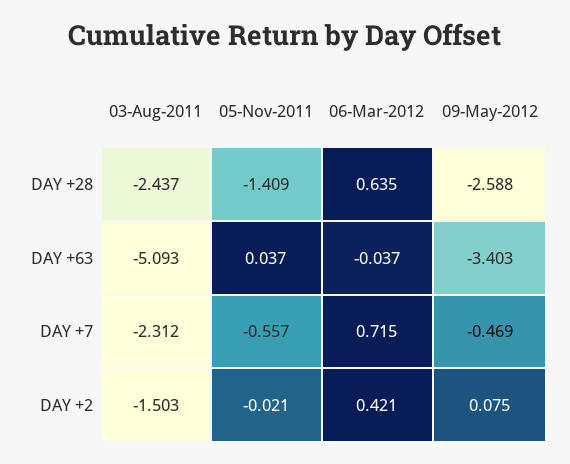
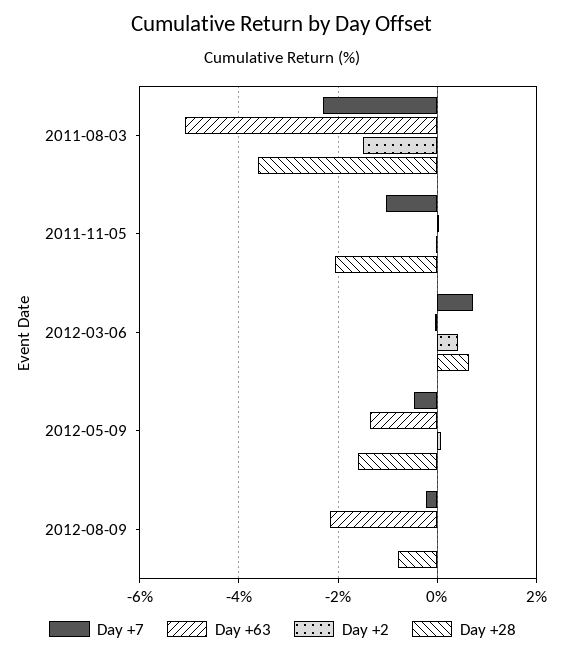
DAY +28, 03-Aug-2011: -2.437 -> -3.6
DAY +28, 05-Nov-2011: -1.409 -> -2
DAY +28, 09-May-2012: -2.588 -> -1.6
DAY +63, 09-May-2012: -3.403 -> -1.4
DAY +7, 05-Nov-2011: -0.557 -> -1
DAY +7, 2012-08-09: none -> -0.2
DAY +63, 2012-08-09: none -> -2.2
DAY +2, 2012-08-09: none -> 0
DAY +28, 2012-08-09: none -> -0.8

